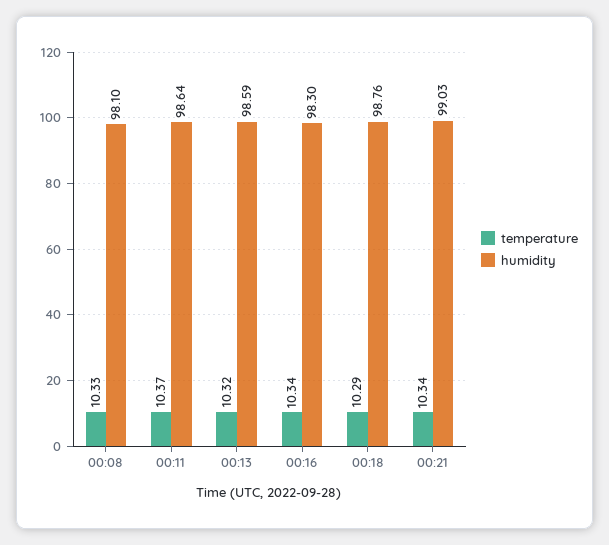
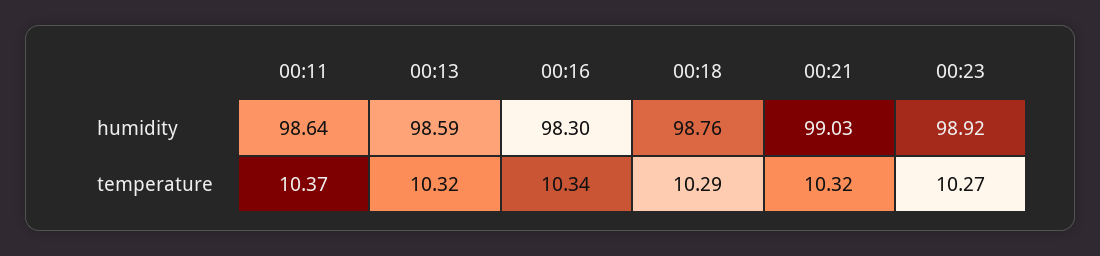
temperature, 00:08: 10.33 -> none
humidity, 00:08: 98.1 -> none
temperature, 00:21: 10.34 -> 10.32
humidity, 00:23: none -> 98.92
temperature, 00:23: none -> 10.27

